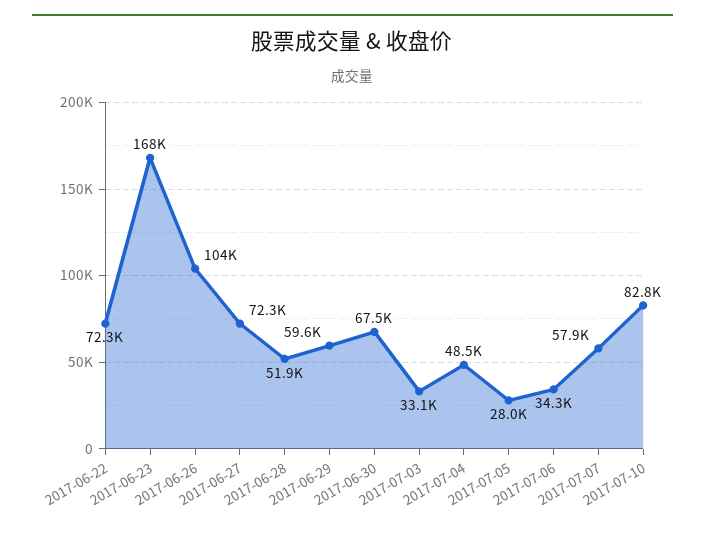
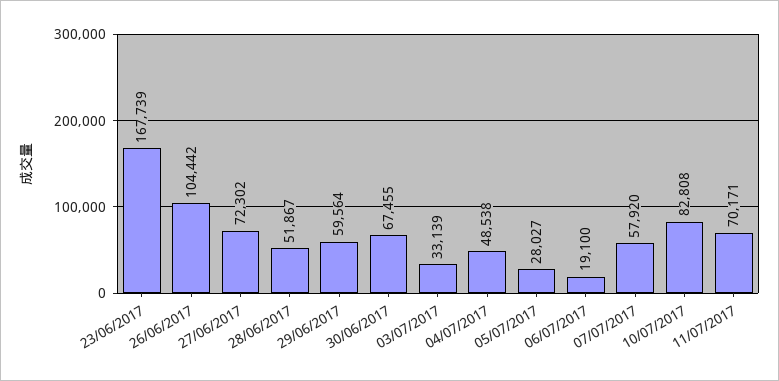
2017-06-22: 72300 -> none
2017-07-06: 34300 -> 19100
11/07/2017: none -> 70171

